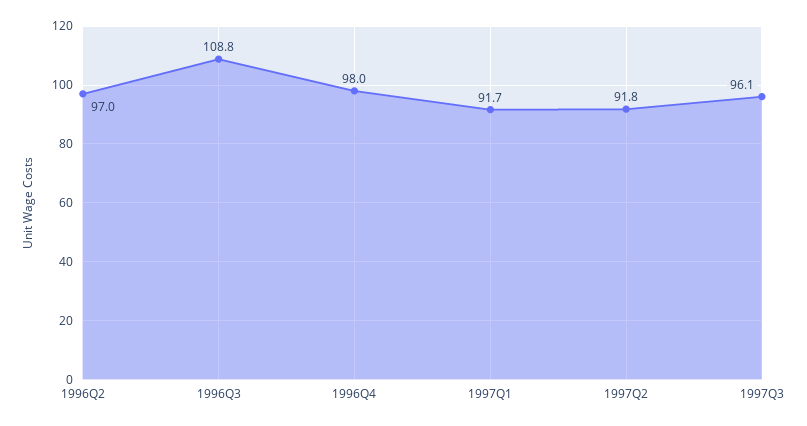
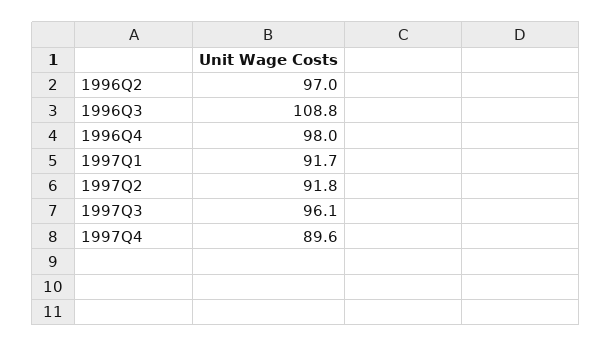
1997Q4: none -> 89.6

